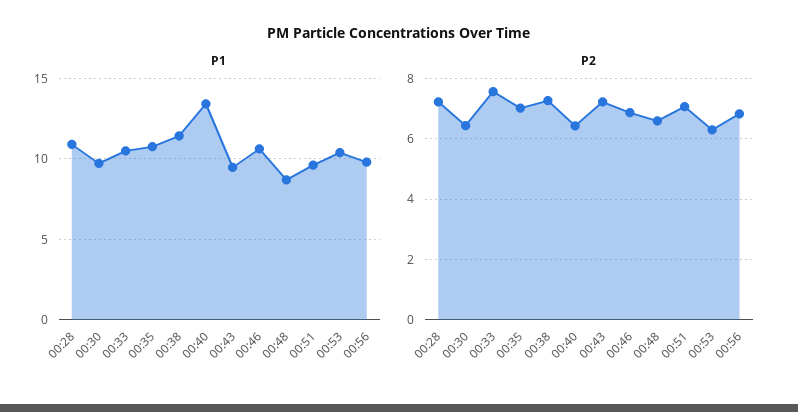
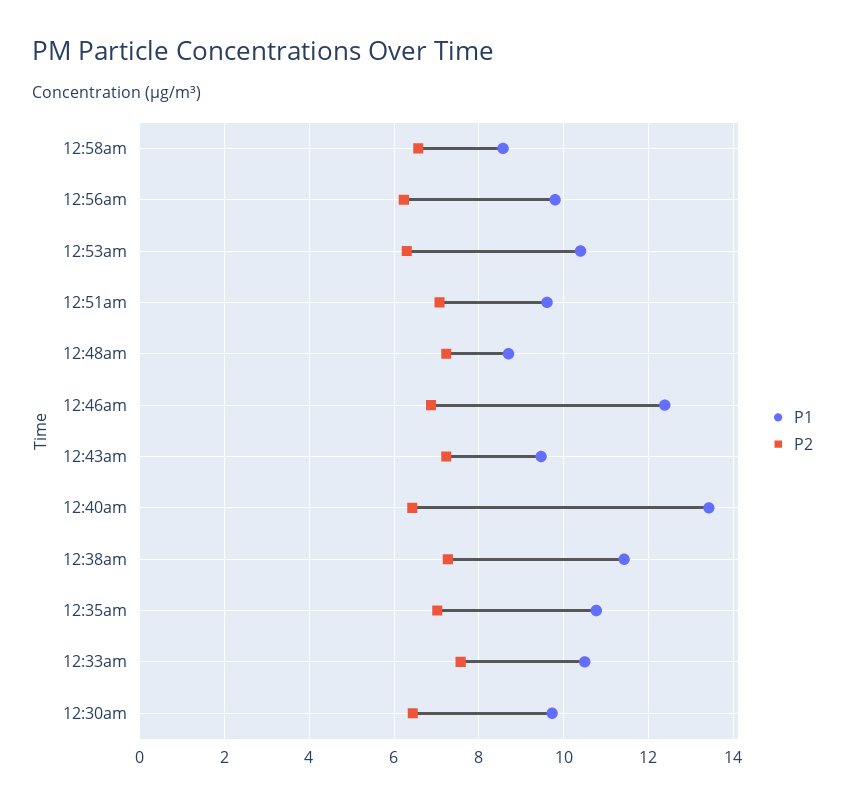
P1, 00:28: 11 -> none
P1, 00:46: 10.5 -> 12.4
P2, 00:28: 7.2 -> none
P2, 00:48: 6.6 -> 7.2
P2, 00:56: 6.8 -> 6.2
P1, 12:58am: none -> 8.6
P2, 12:58am: none -> 6.6

